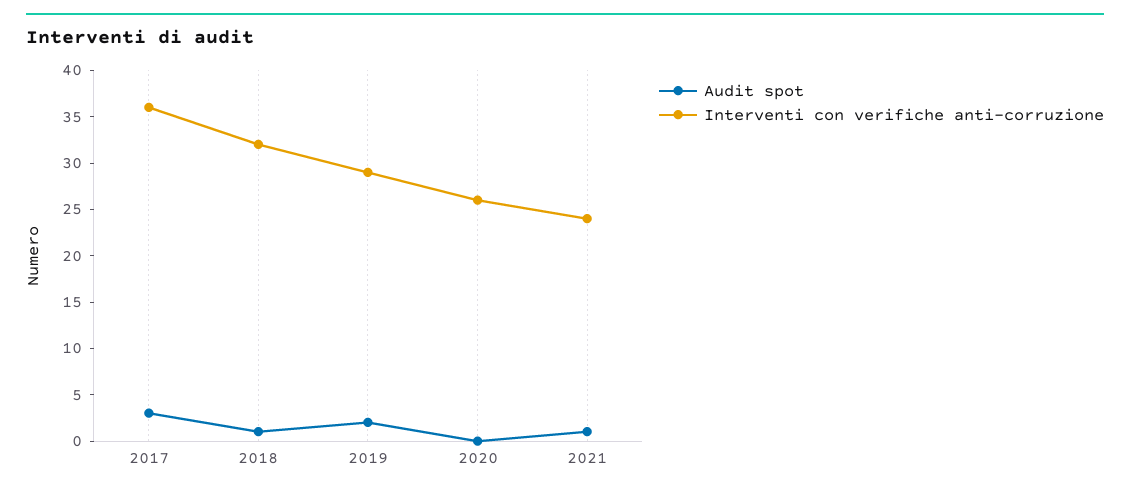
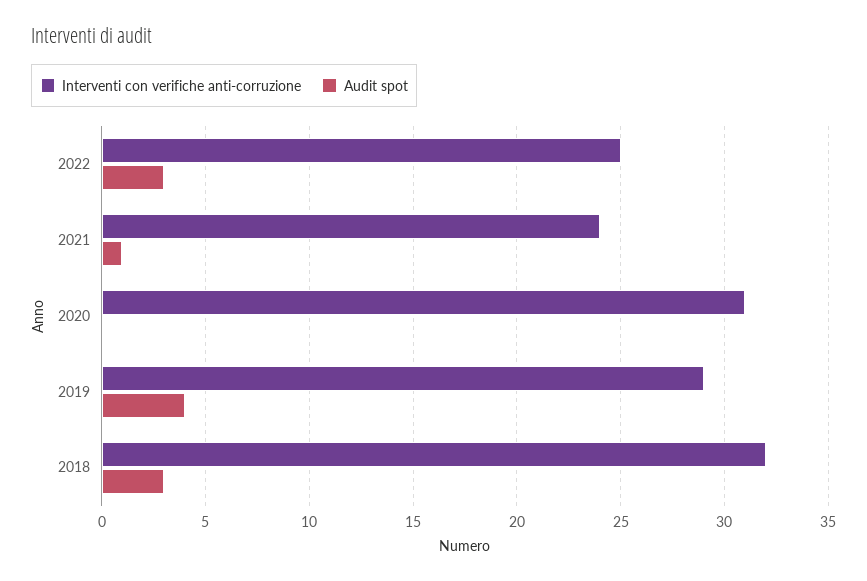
Audit spot, 2017: 3 -> none
Interventi con verifiche anti-corruzione, 2017: 36 -> none
Audit spot, 2018: 1 -> 3
Audit spot, 2019: 2 -> 4
Interventi con verifiche anti-corruzione, 2020: 26 -> 31
Interventi con verifiche anti-corruzione, 2022: none -> 25
Audit spot, 2022: none -> 3

